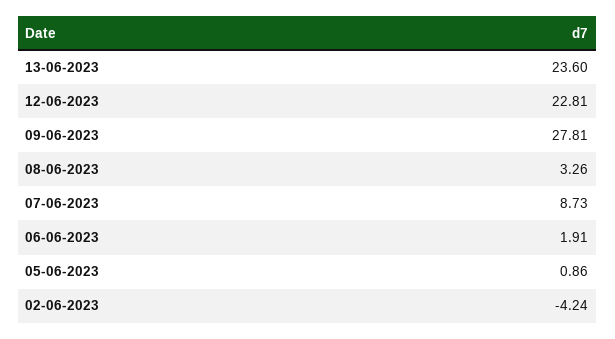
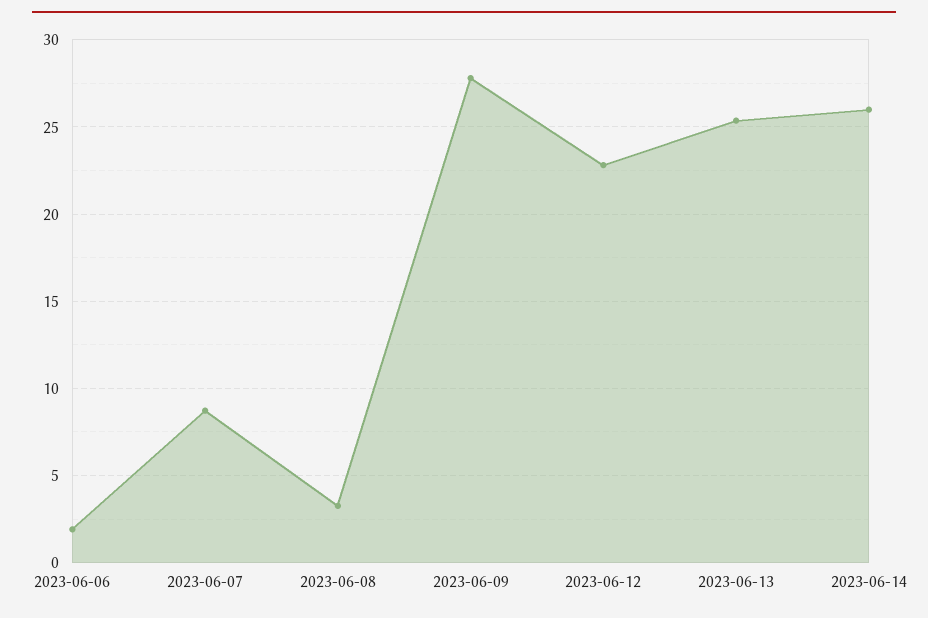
13-06-2023: 23.6 -> 25.5
05-06-2023: 0.86 -> none
02-06-2023: -4.24 -> none
2023-06-14: none -> 26

